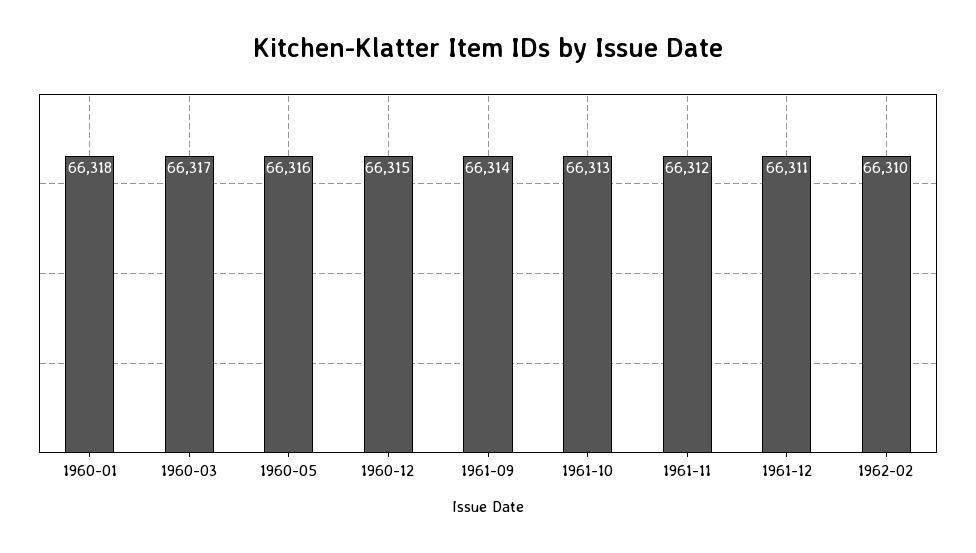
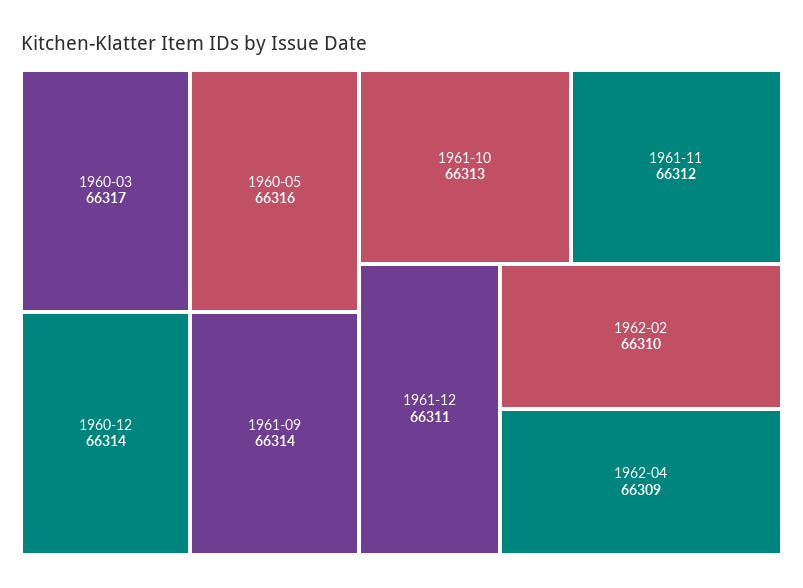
1960-01: 66318 -> none
1960-12: 66315 -> 66314
1962-04: none -> 66309

